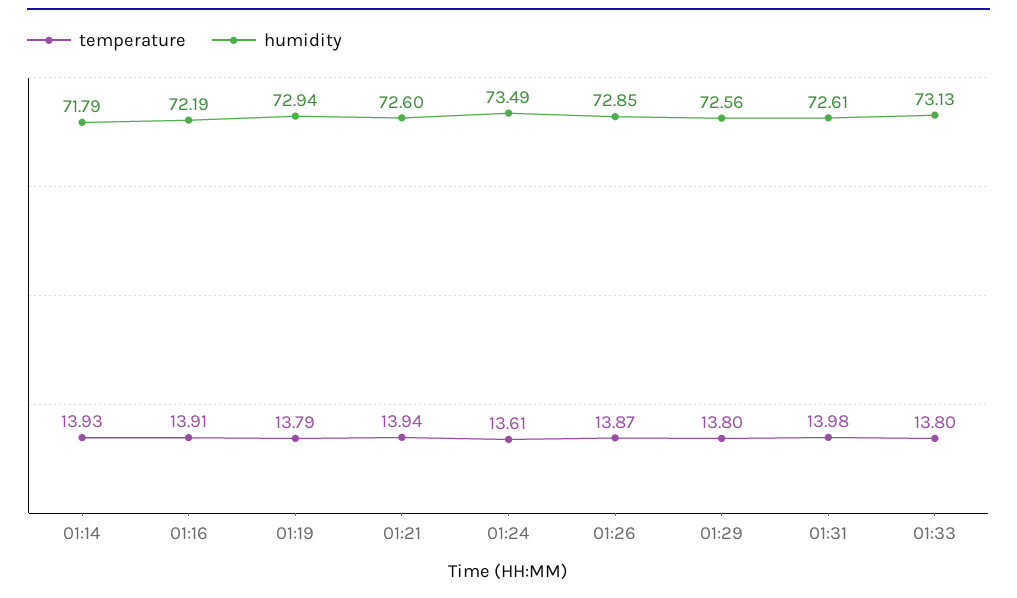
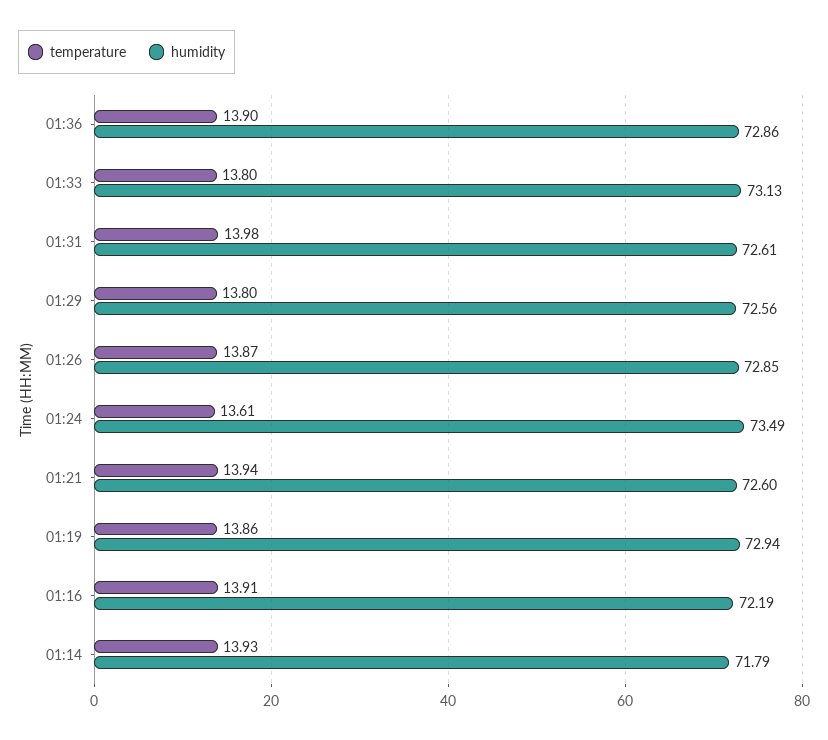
temperature, 01:19: 13.79 -> 13.86
temperature, 01:36: none -> 13.9
humidity, 01:36: none -> 72.86

